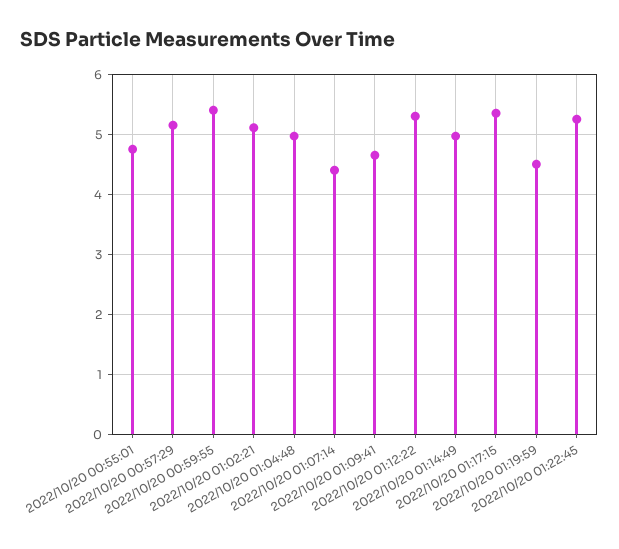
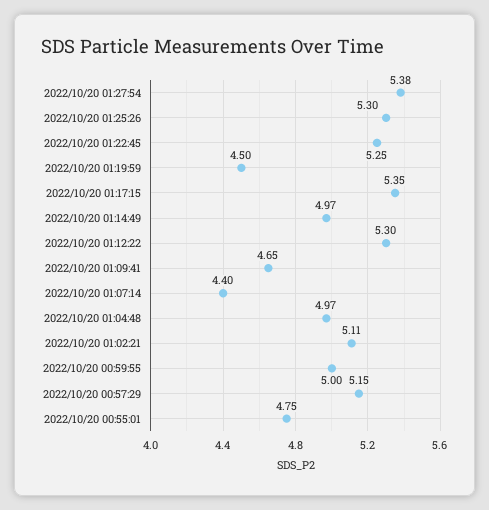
2022/10/20 00:59:55: 5.4 -> 5
2022/10/20 01:27:54: none -> 5.38
2022/10/20 01:25:26: none -> 5.3

